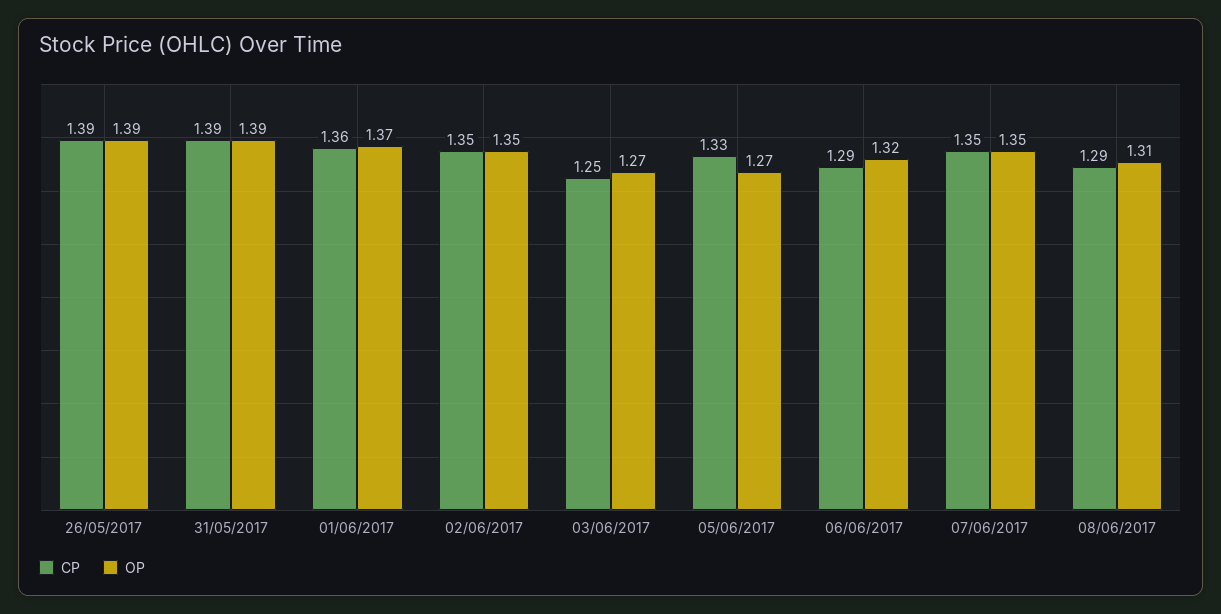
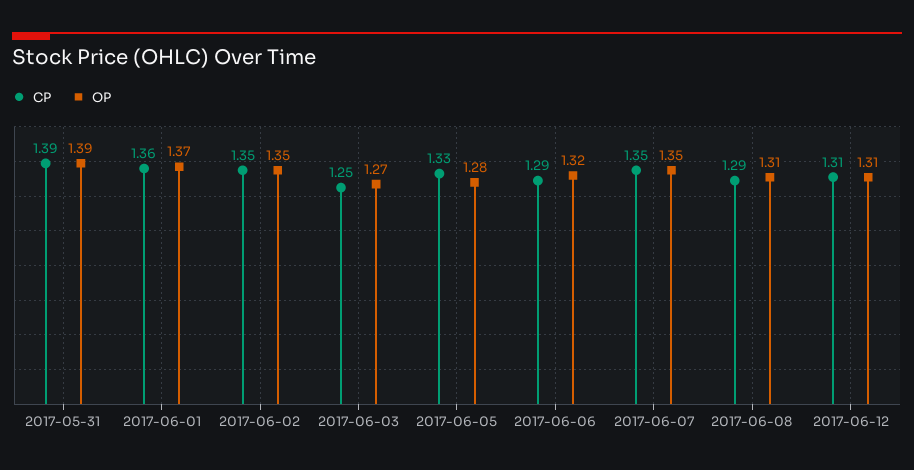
CP, 26/05/2017: 1.39 -> none
OP, 26/05/2017: 1.39 -> none
OP, 05/06/2017: 1.27 -> 1.28
CP, 2017-06-12: none -> 1.31
OP, 2017-06-12: none -> 1.31

